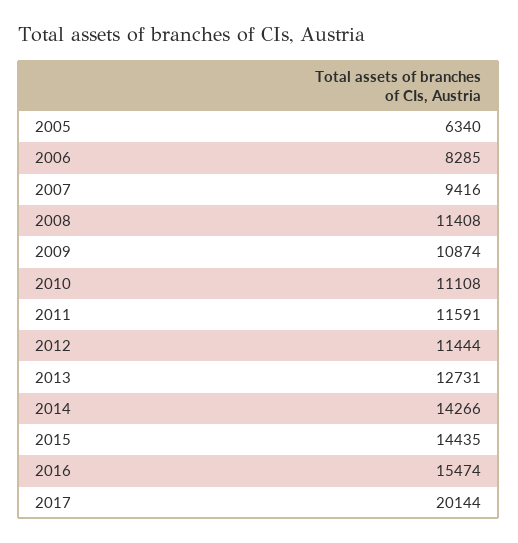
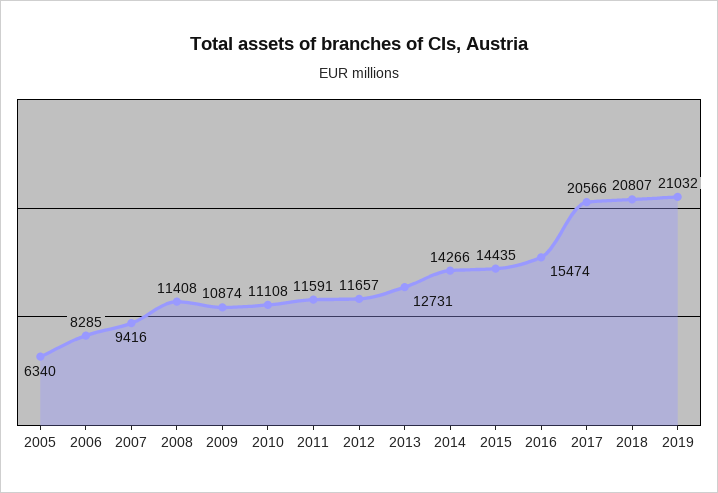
2012: 11444 -> 11657
2017: 20144 -> 20566
2018: none -> 20807
2019: none -> 21032

